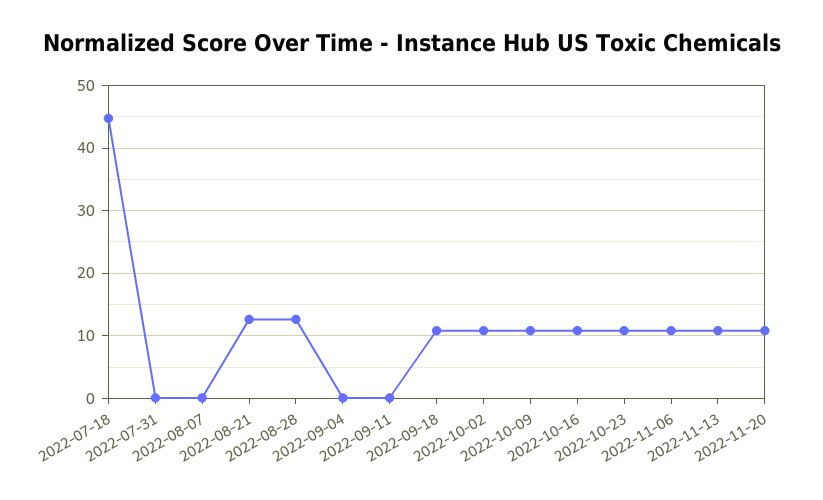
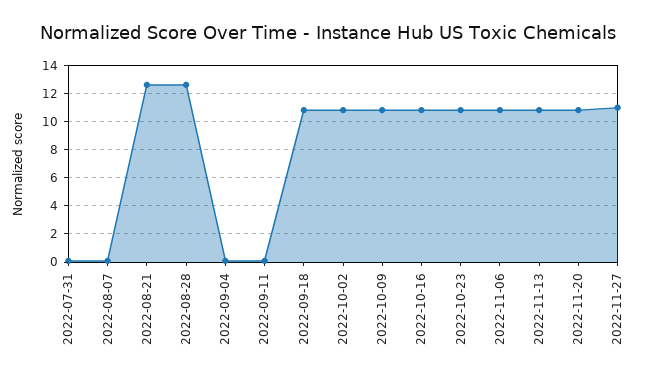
2022-07-18: 45 -> none
2022-11-27: none -> 11

